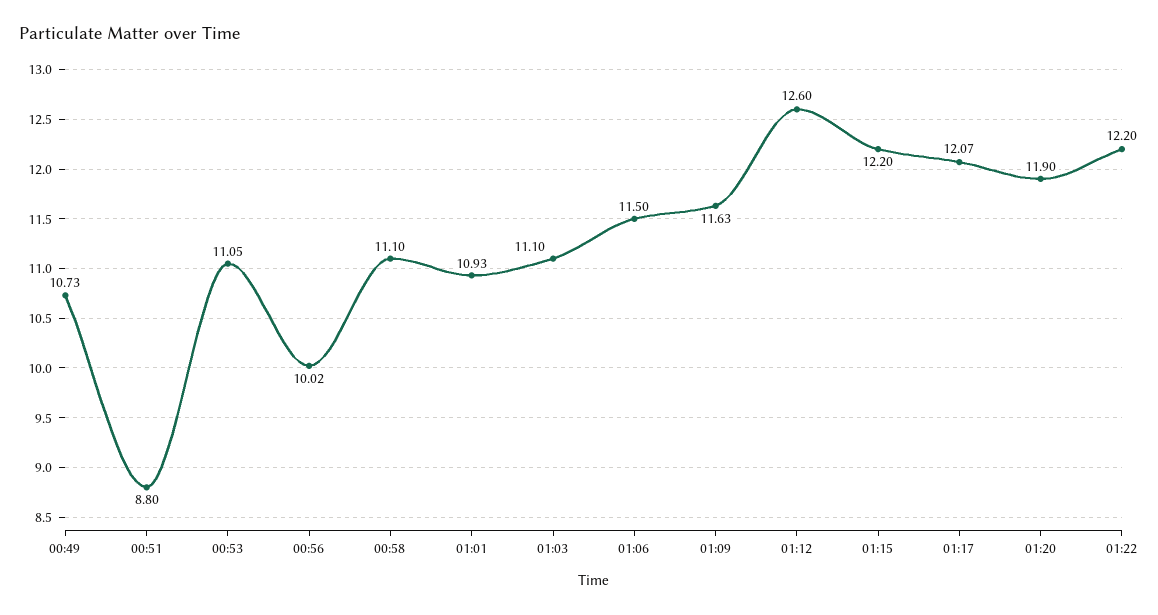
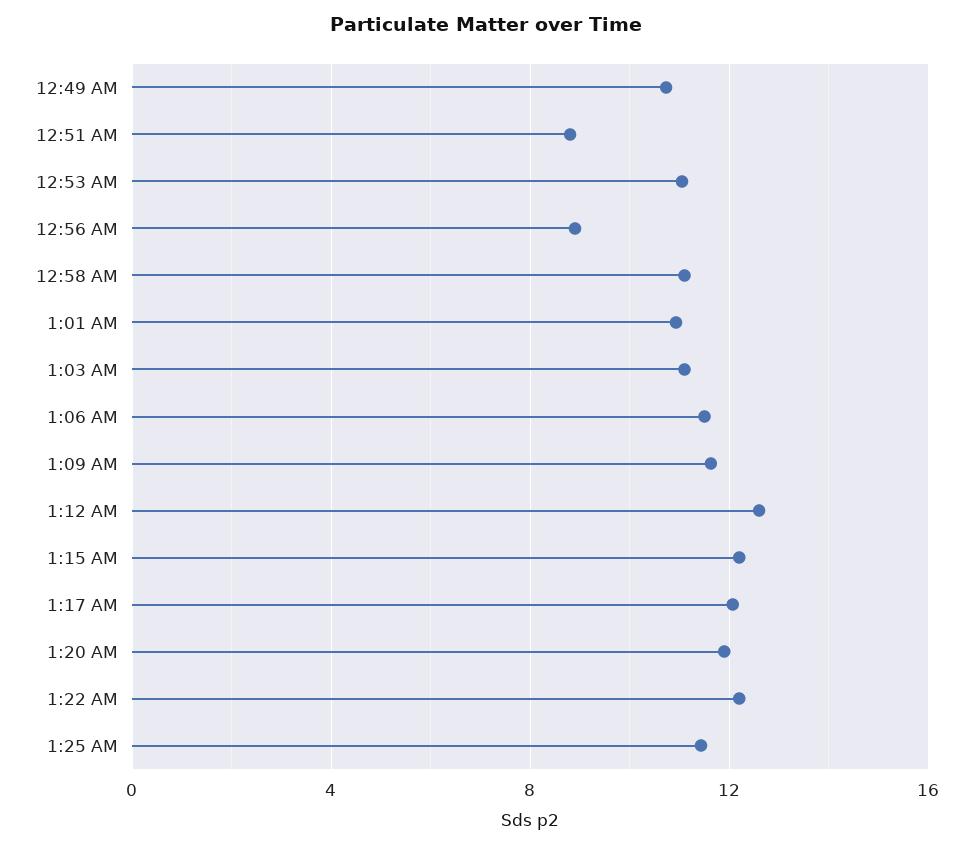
00:56: 10.02 -> 9
1:25 AM: none -> 11.5

